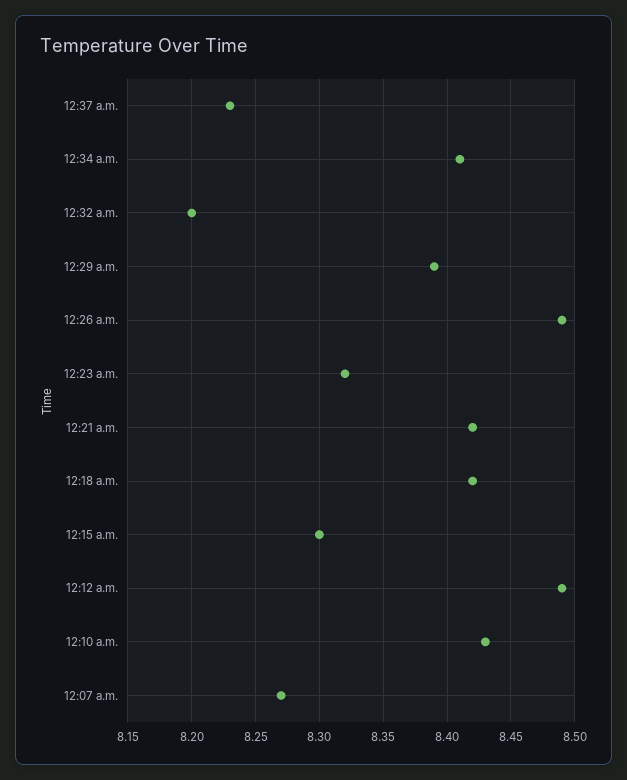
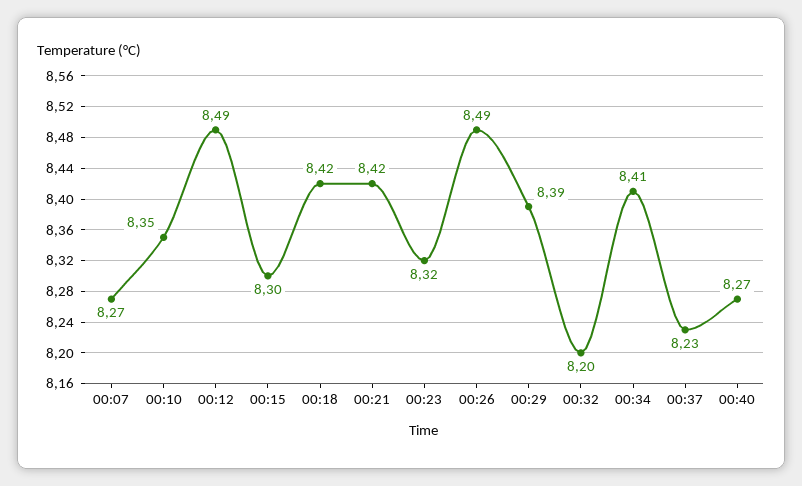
12:10 a.m.: 8.43 -> 8.35
00:40: none -> 8.27

